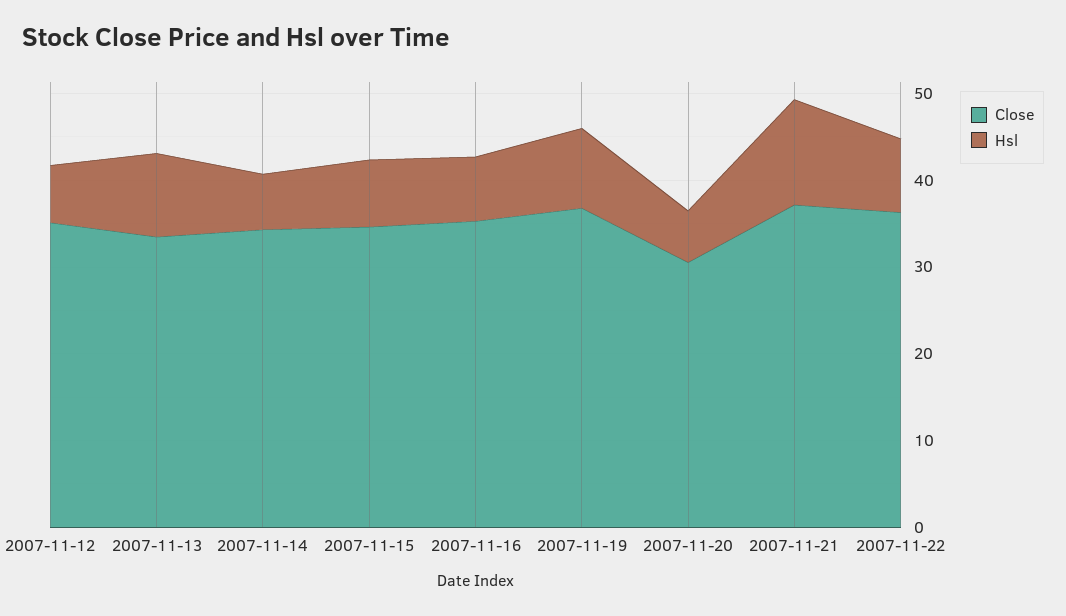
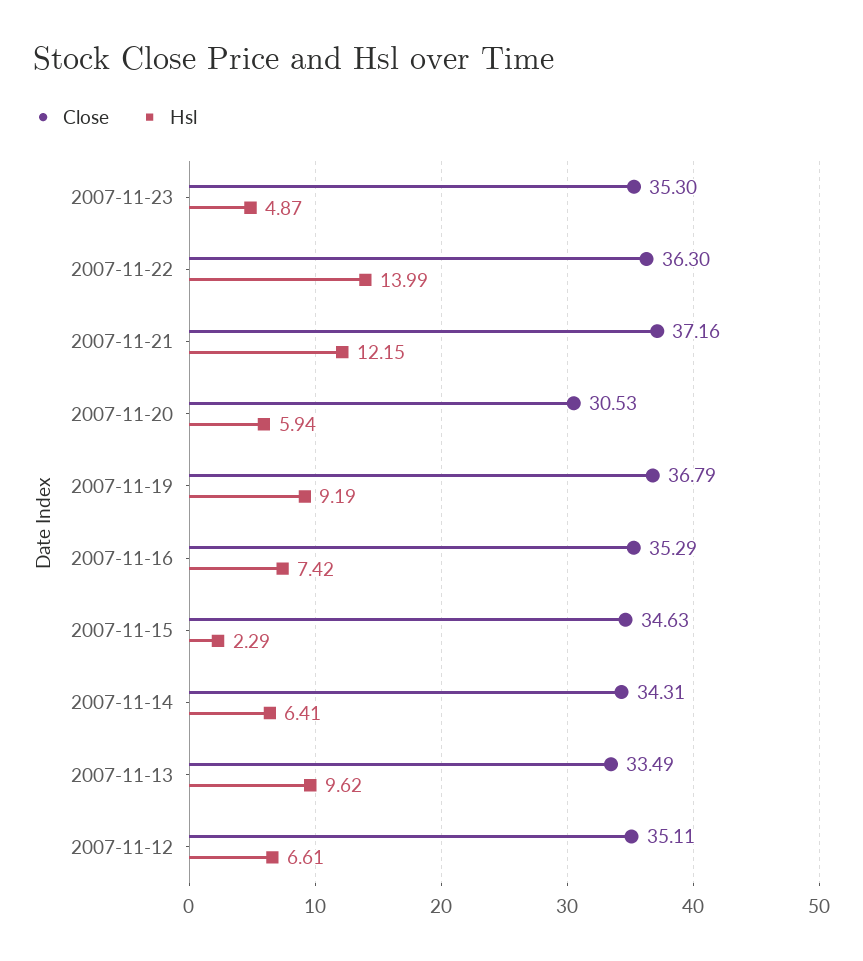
Hsl, 2007-11-15: 8 -> 2.29
Hsl, 2007-11-22: 8 -> 13.99
Close, 2007-11-23: none -> 35.3
Hsl, 2007-11-23: none -> 4.87

